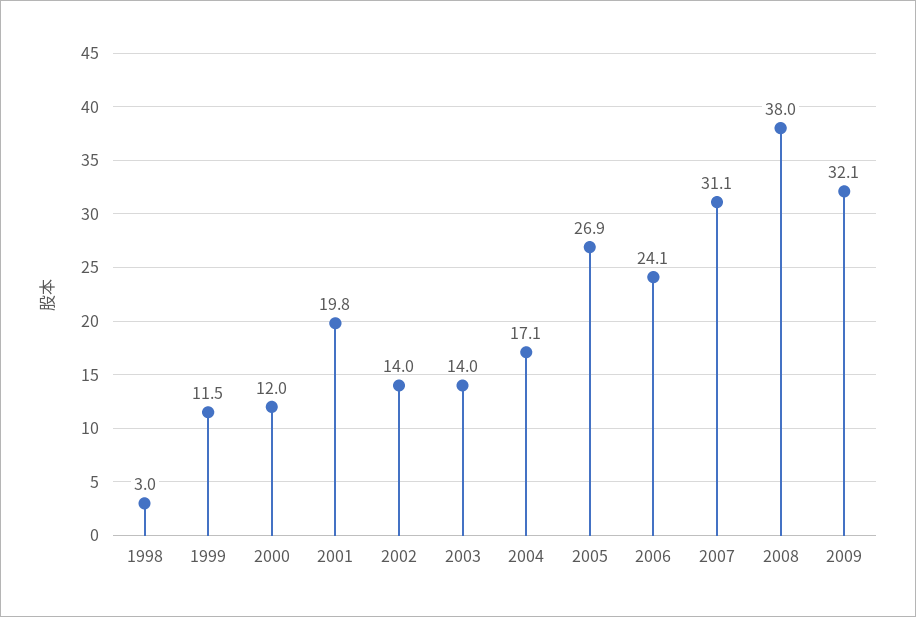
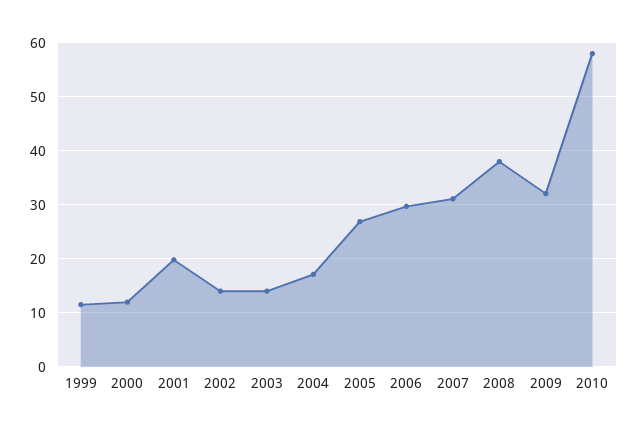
1998: 3 -> none
2006: 24.1 -> 30
2010: none -> 58

